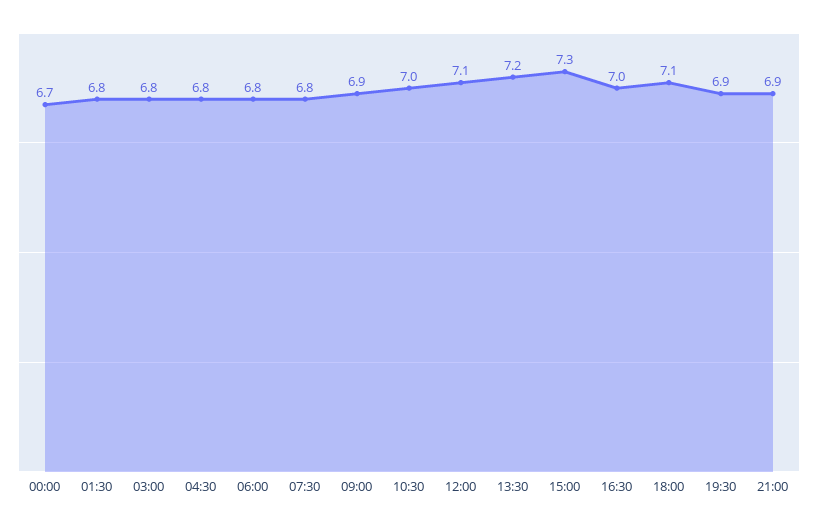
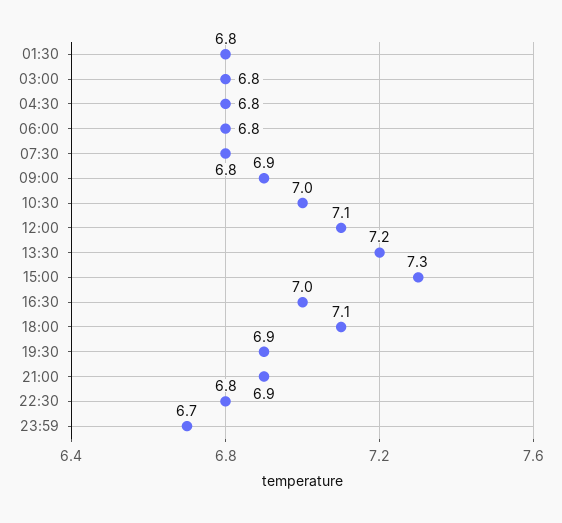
00:00: 6.7 -> none
22:30: none -> 6.8
23:59: none -> 6.7

